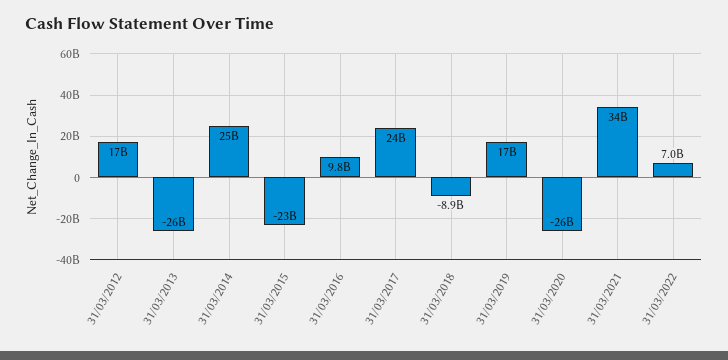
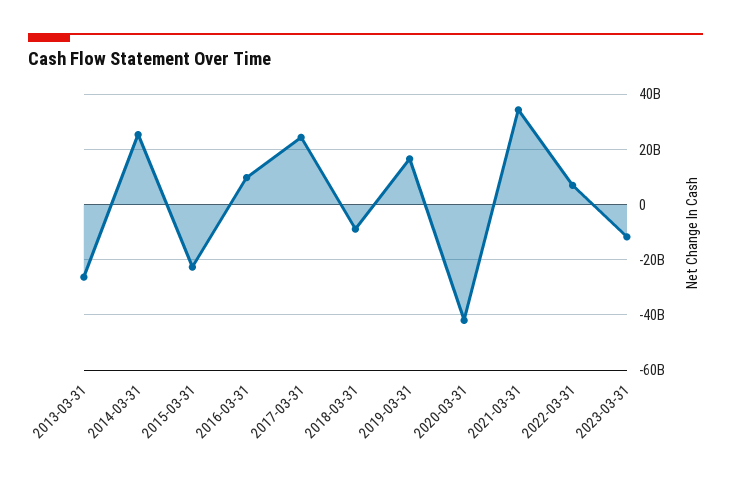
31/03/2012: 17000000000 -> none
31/03/2020: -26000000000 -> -42500000000
2023-03-31: none -> -12500000000

